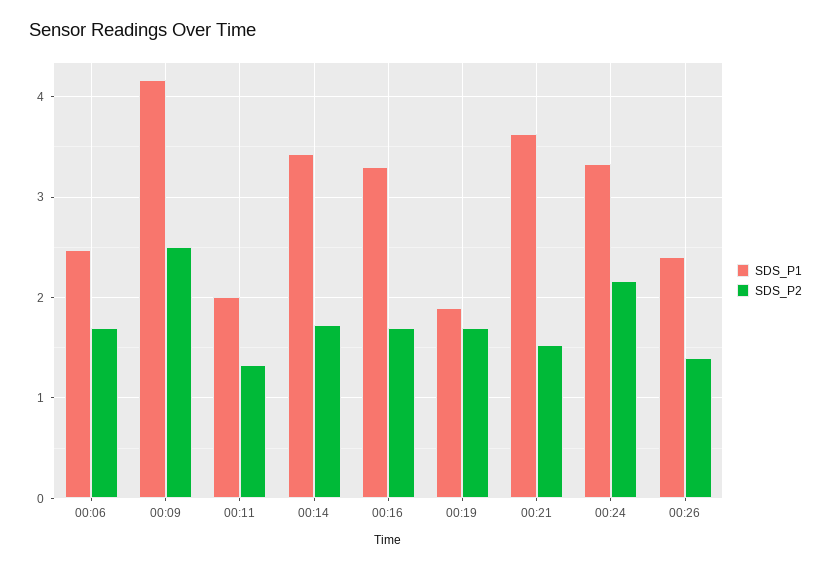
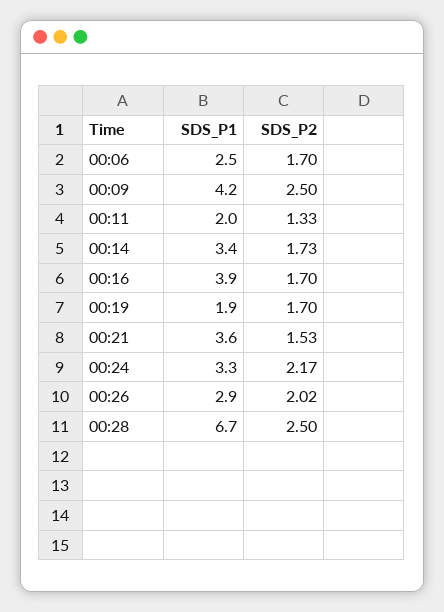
SDS_P1, 00:16: 3.3 -> 3.9
SDS_P1, 00:26: 2.4 -> 2.9
SDS_P2, 00:26: 1.4 -> 2.02
SDS_P1, 00:28: none -> 6.7
SDS_P2, 00:28: none -> 2.5

